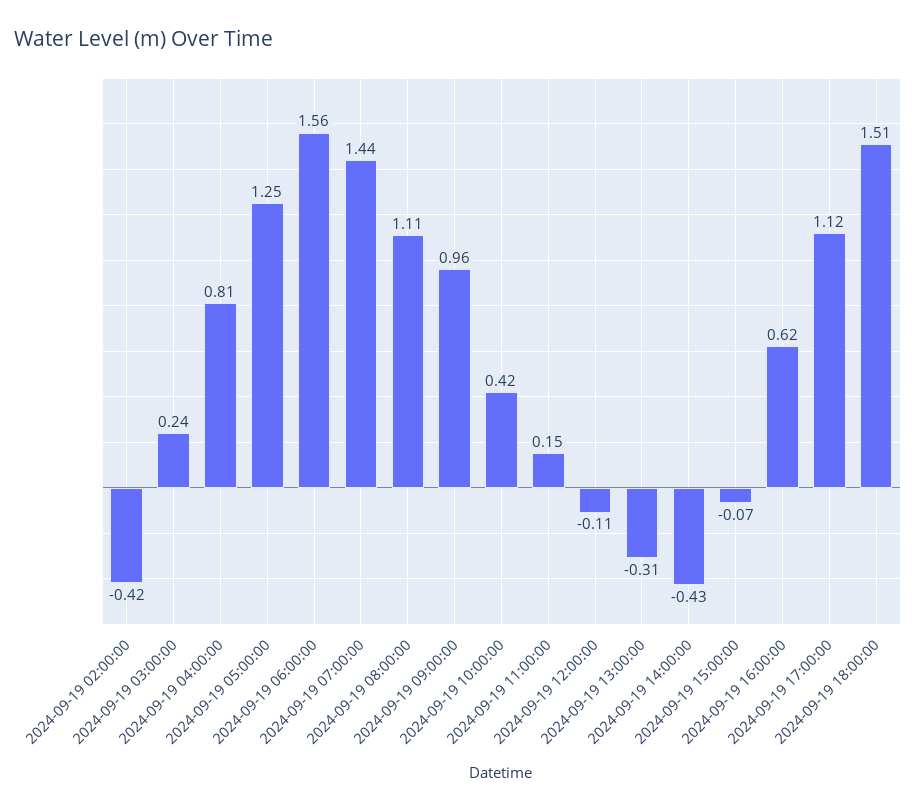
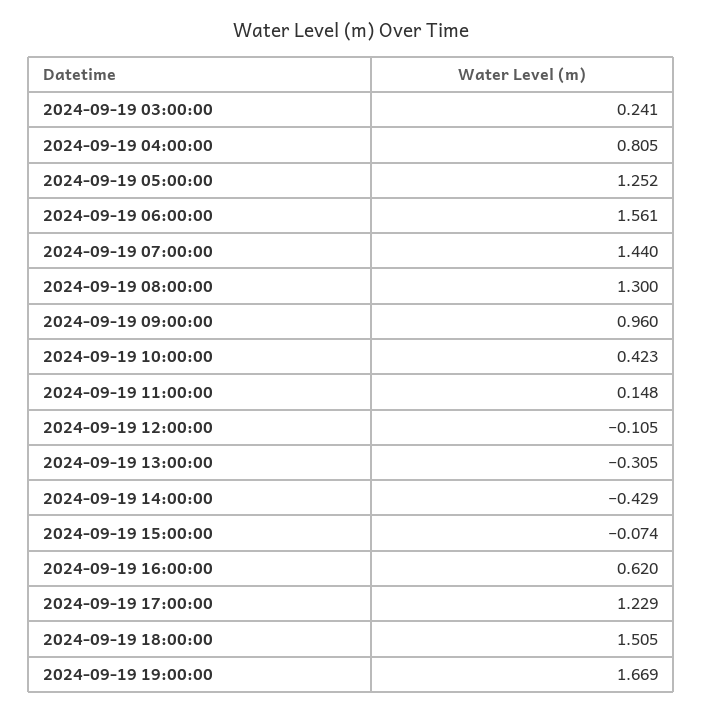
2024-09-19 02:00:00: -0.42 -> none
2024-09-19 08:00:00: 1.11 -> 1.3
2024-09-19 17:00:00: 1.12 -> 1.229
2024-09-19 19:00:00: none -> 1.669

